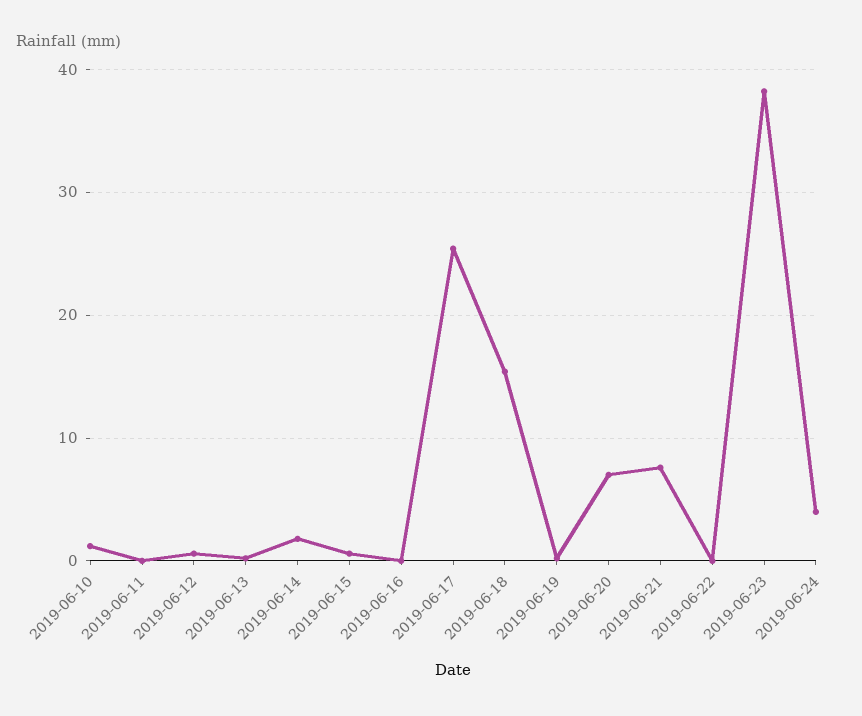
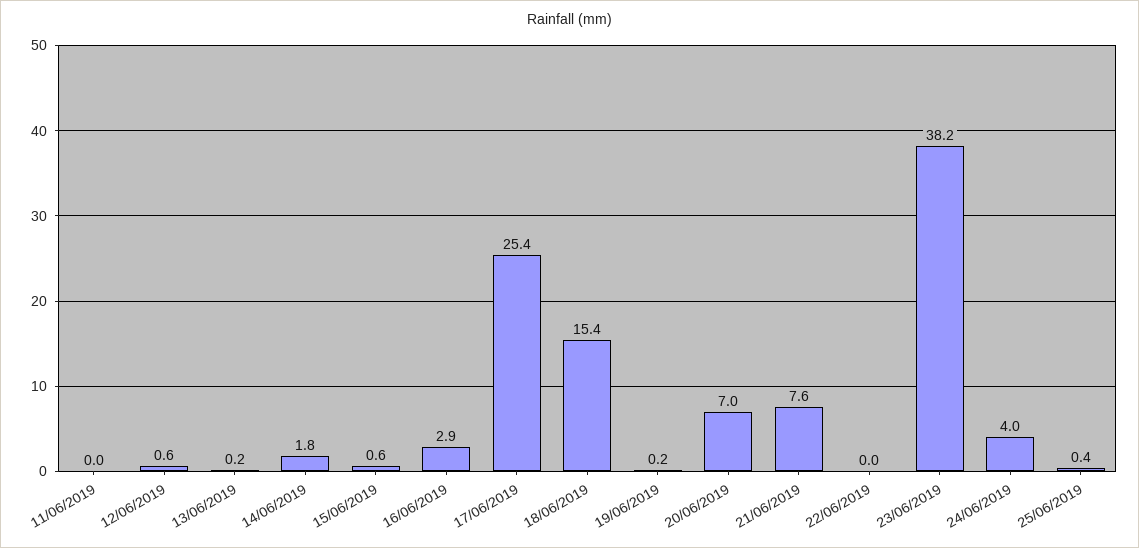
2019-06-10: 1 -> none
2019-06-16: 0 -> 2.9
25/06/2019: none -> 0.4

